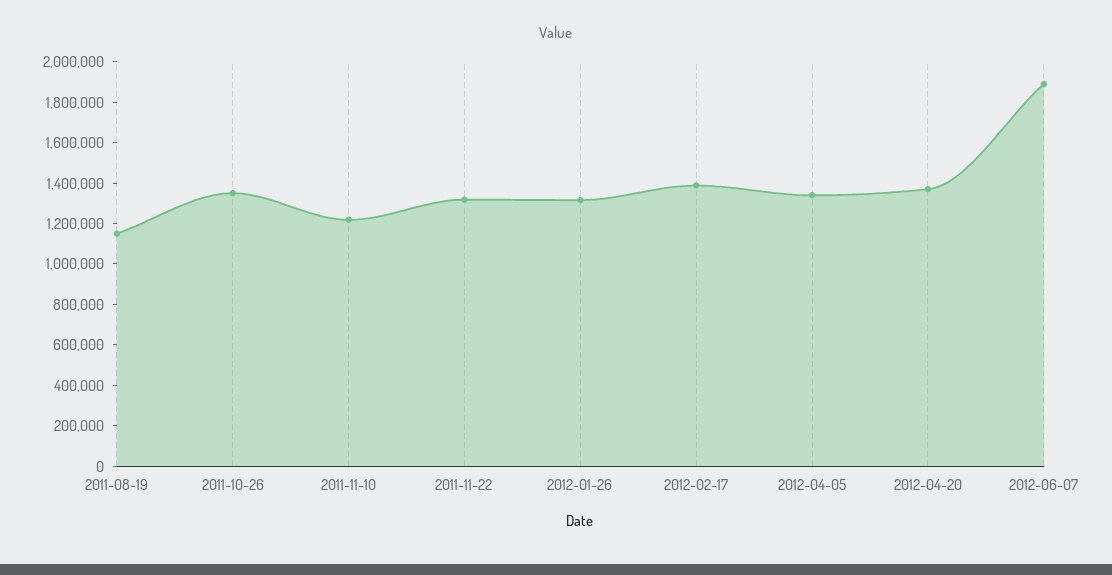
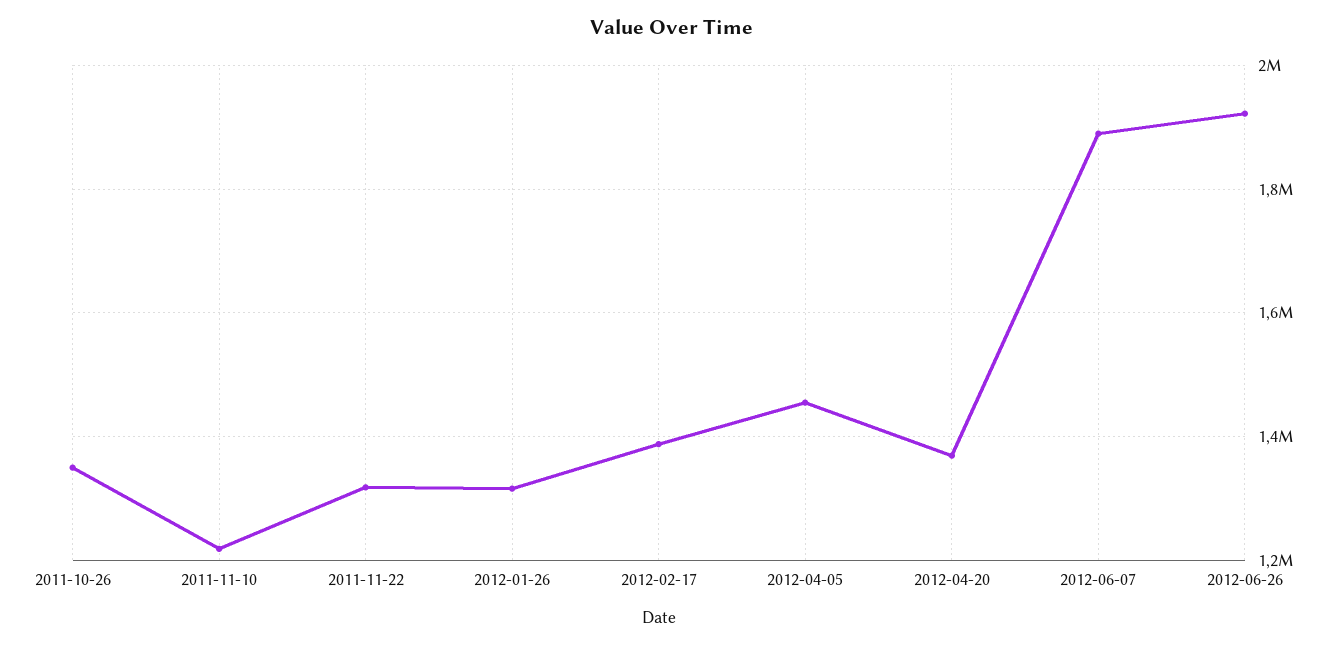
2011-08-19: 1150000 -> none
2012-04-05: 1350000 -> 1460000
2012-06-26: none -> 1920000

